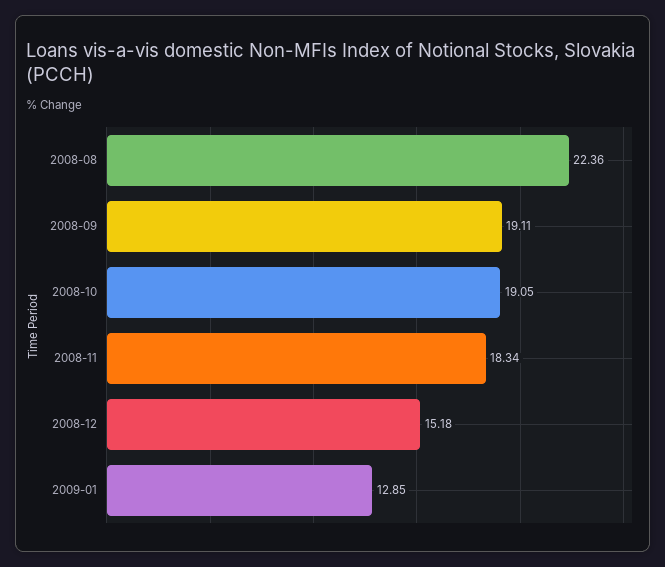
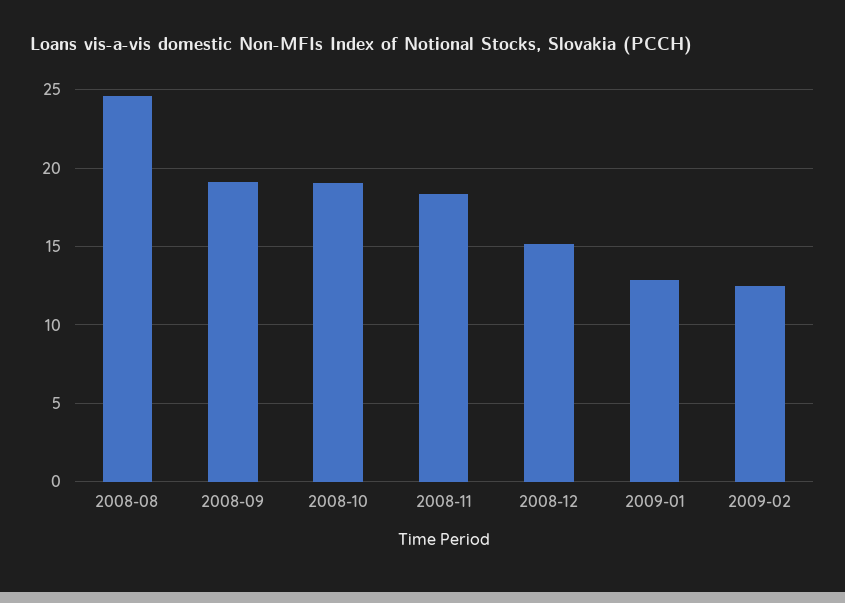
2008-08: 22.36 -> 24.5
2009-02: none -> 12.5

